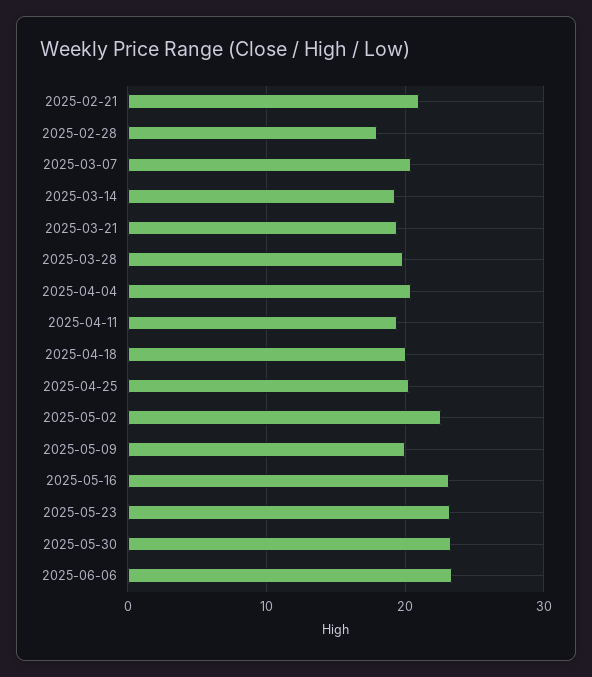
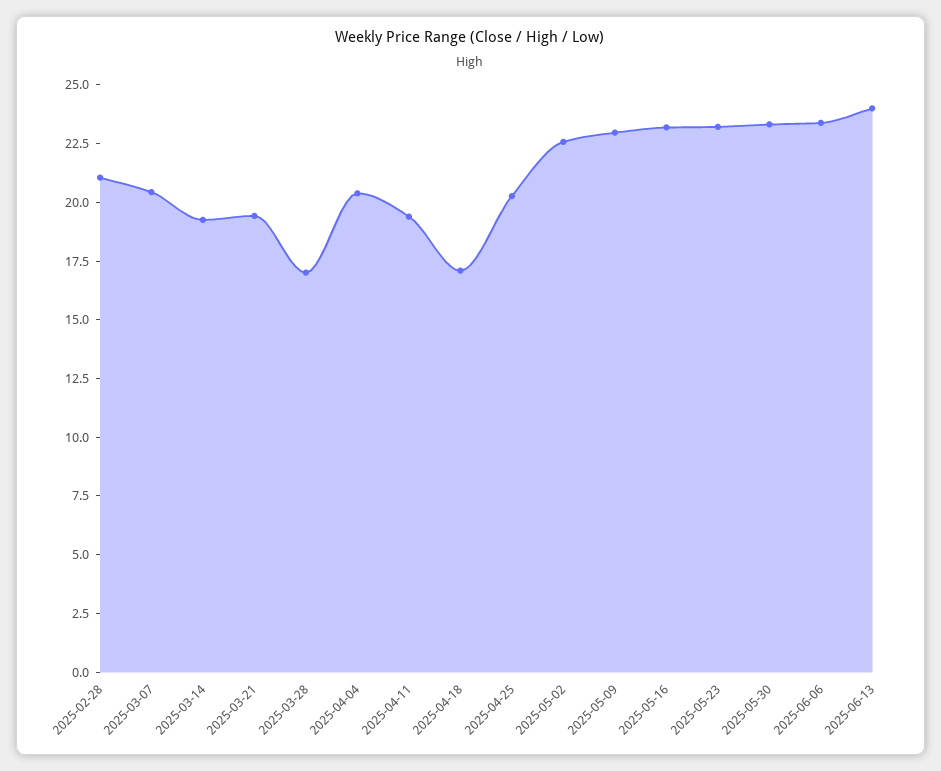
2025-02-21: 21 -> none
2025-02-28: 18 -> 21
2025-03-28: 20 -> 17
2025-04-18: 20 -> 17
2025-05-09: 20 -> 23
2025-06-13: none -> 24

